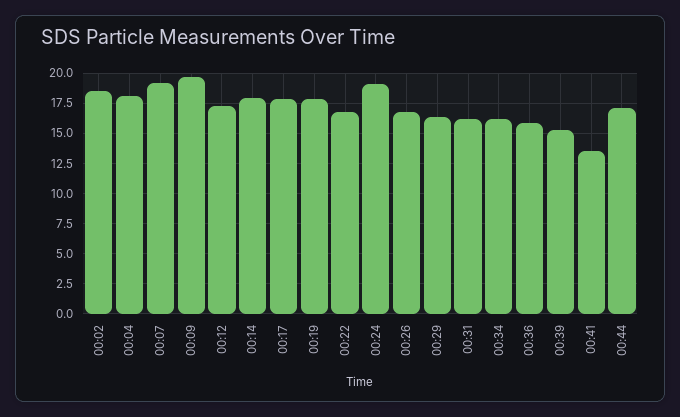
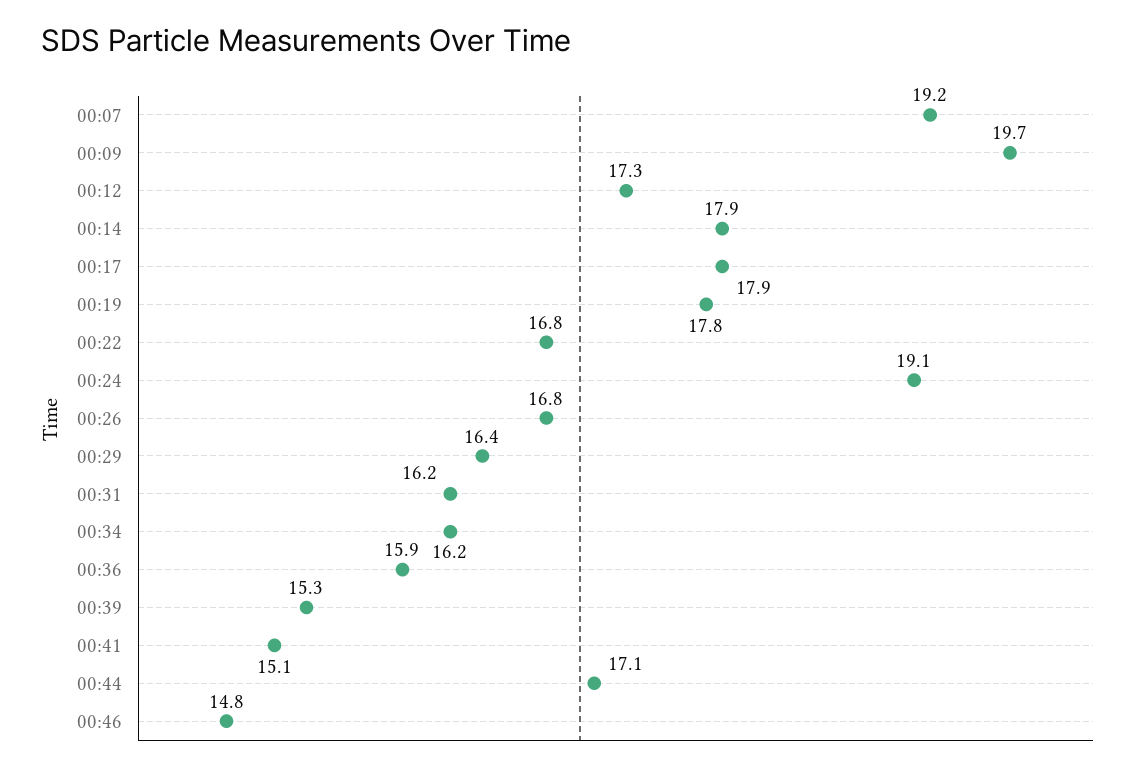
00:02: 18.5 -> none
00:04: 18 -> none
00:41: 13.5 -> 15.1
00:46: none -> 14.8

